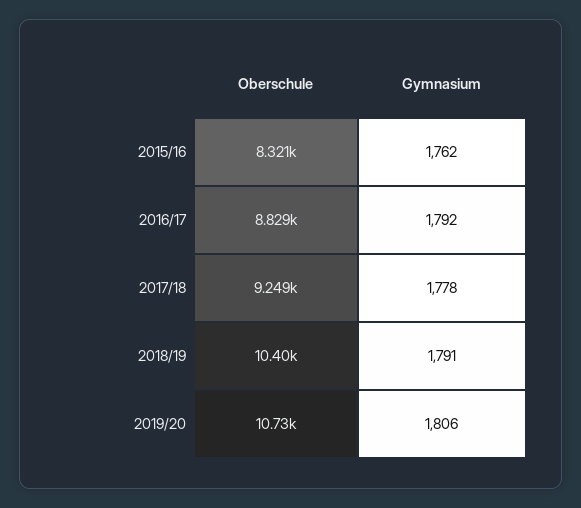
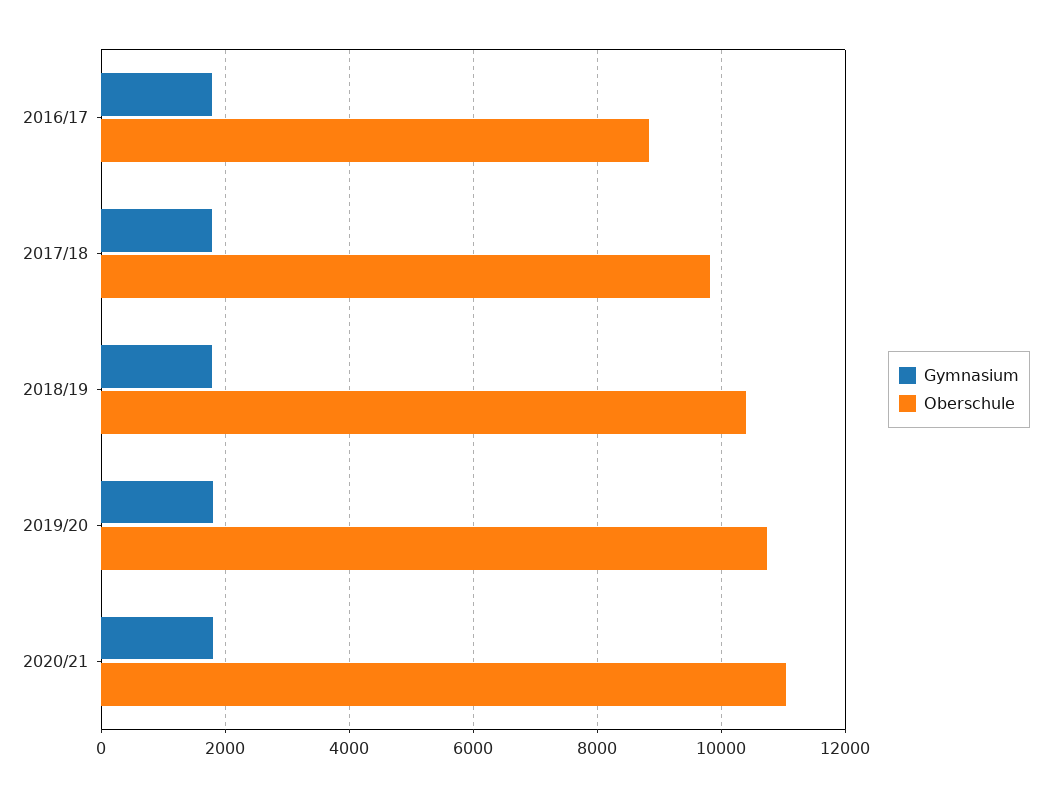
Oberschule, 2015/16: 8321 -> none
Gymnasium, 2015/16: 1762 -> none
Oberschule, 2017/18: 9249 -> 9800
Gymnasium, 2020/21: none -> 1800
Oberschule, 2020/21: none -> 11000

